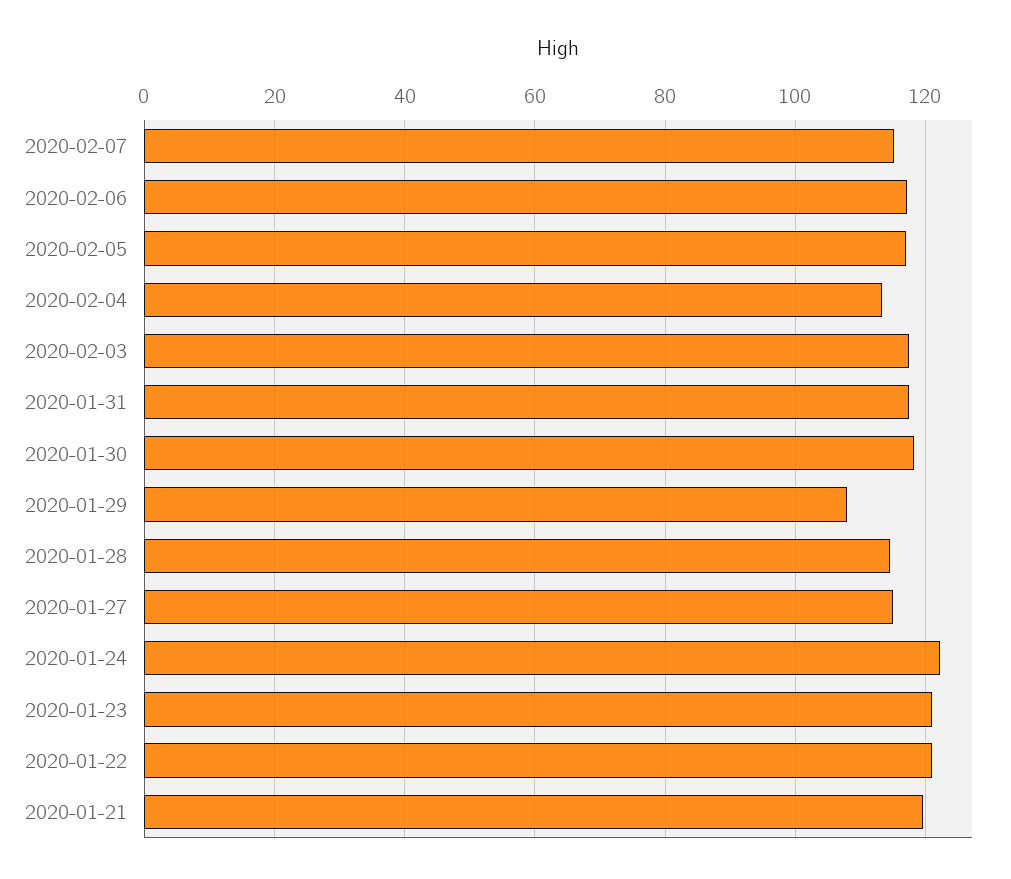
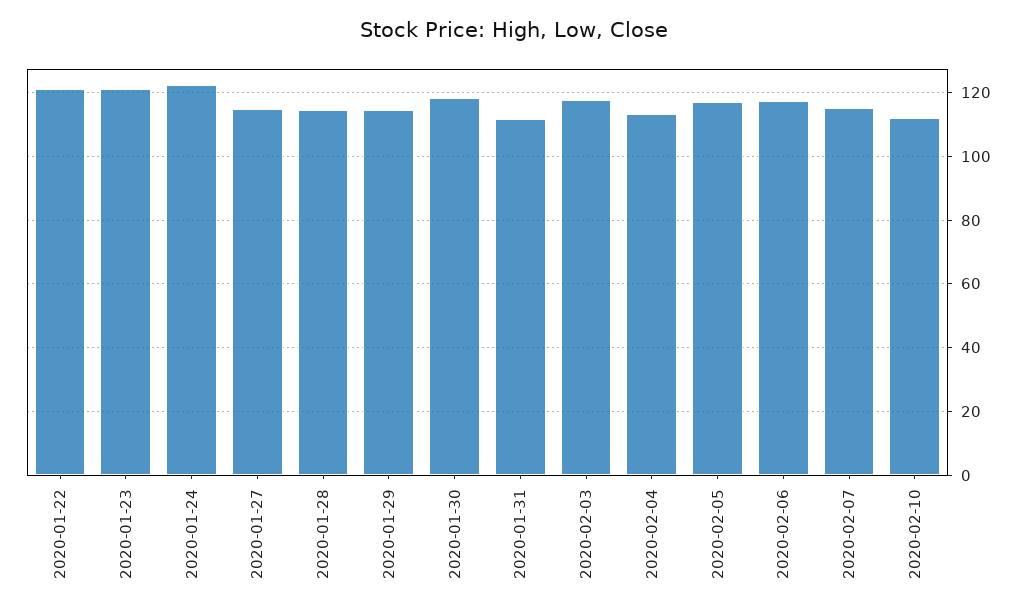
2020-01-31: 118 -> 112
2020-01-29: 108 -> 114
2020-01-21: 120 -> none
2020-02-10: none -> 112

